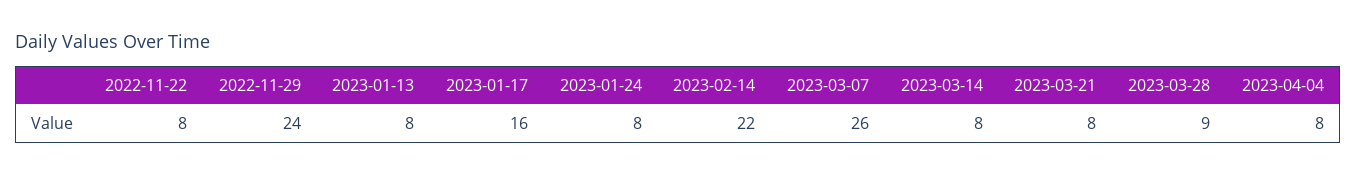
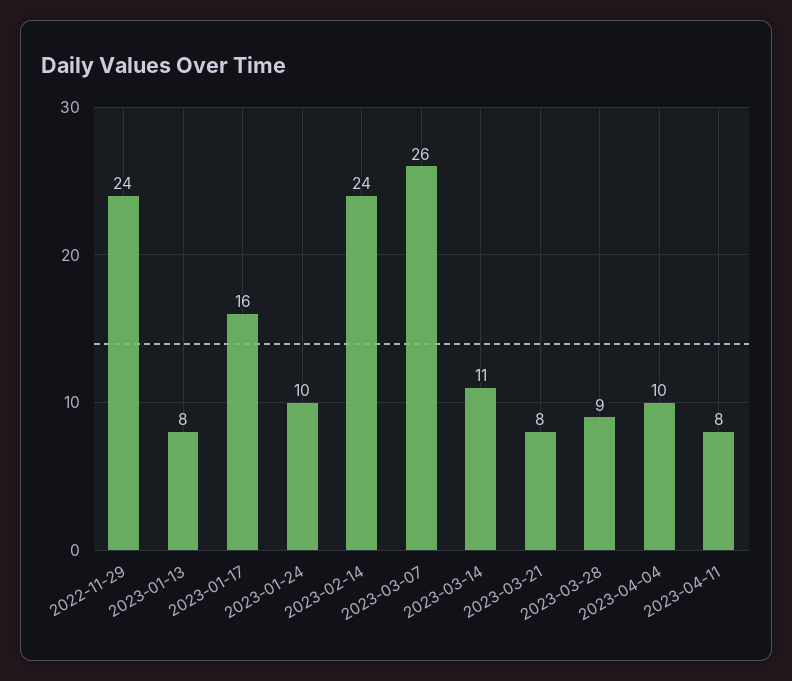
2022-11-22: 8 -> none
2023-01-24: 8 -> 10
2023-02-14: 22 -> 24
2023-03-14: 8 -> 11
2023-04-04: 8 -> 10
2023-04-11: none -> 8

